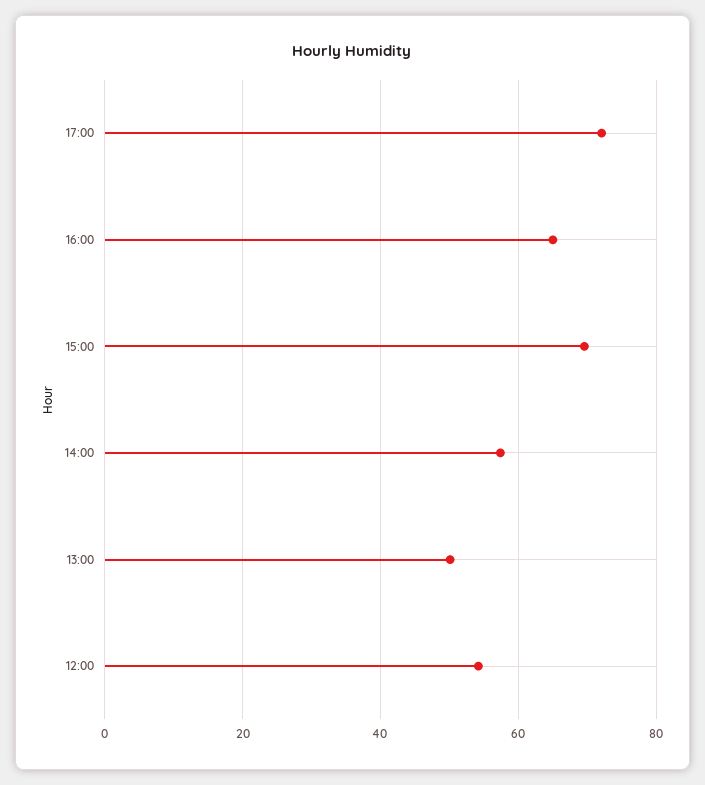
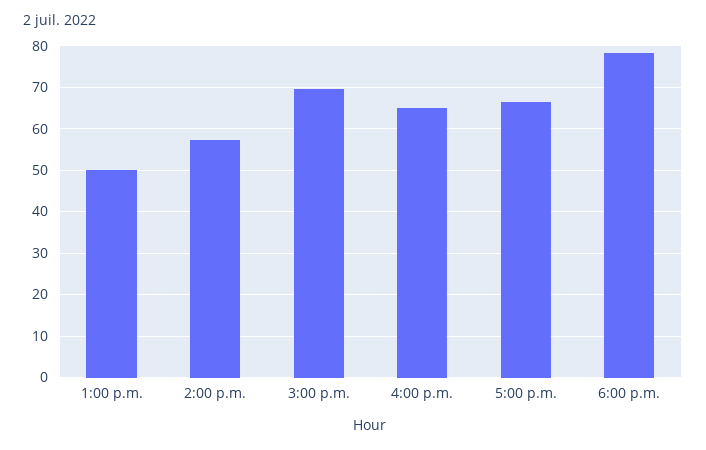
17:00: 72 -> 66
12:00: 54 -> none
6:00 p.m.: none -> 78

